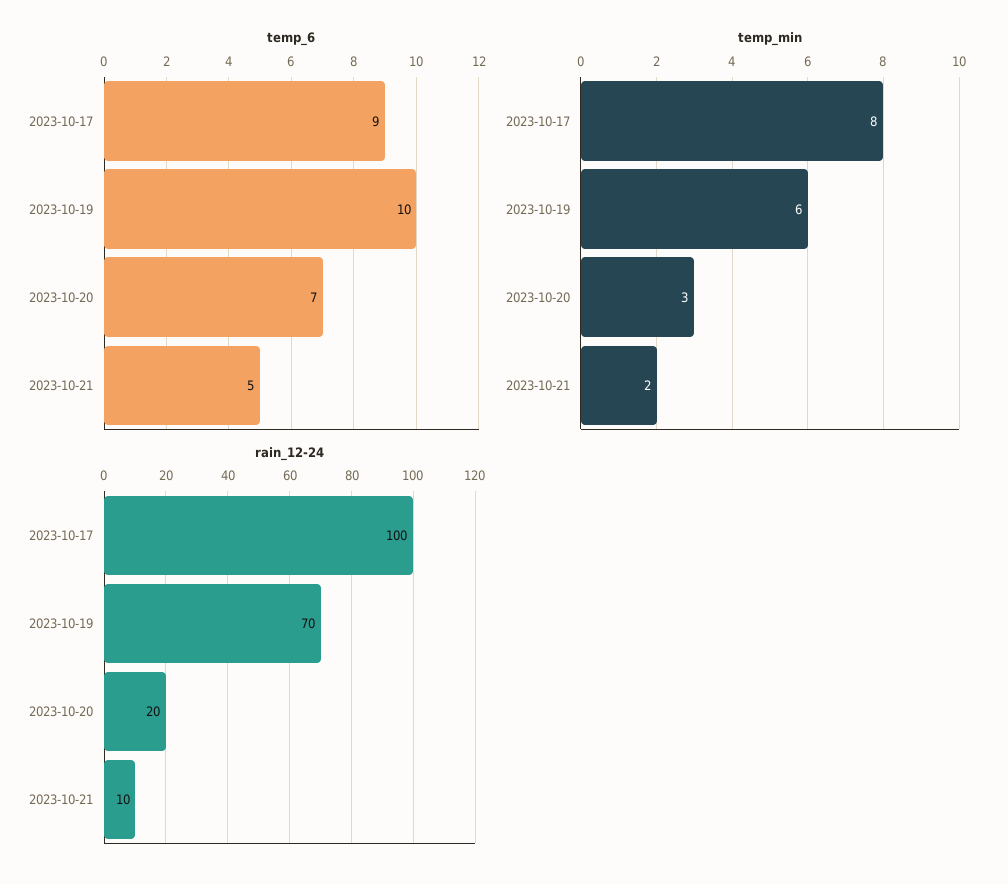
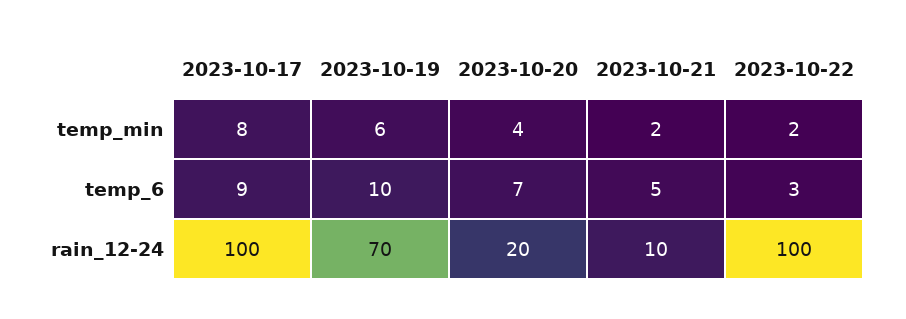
temp_min, 2023-10-20: 3 -> 4
temp_min, 2023-10-22: none -> 2
temp_6, 2023-10-22: none -> 3
rain_12-24, 2023-10-22: none -> 100

